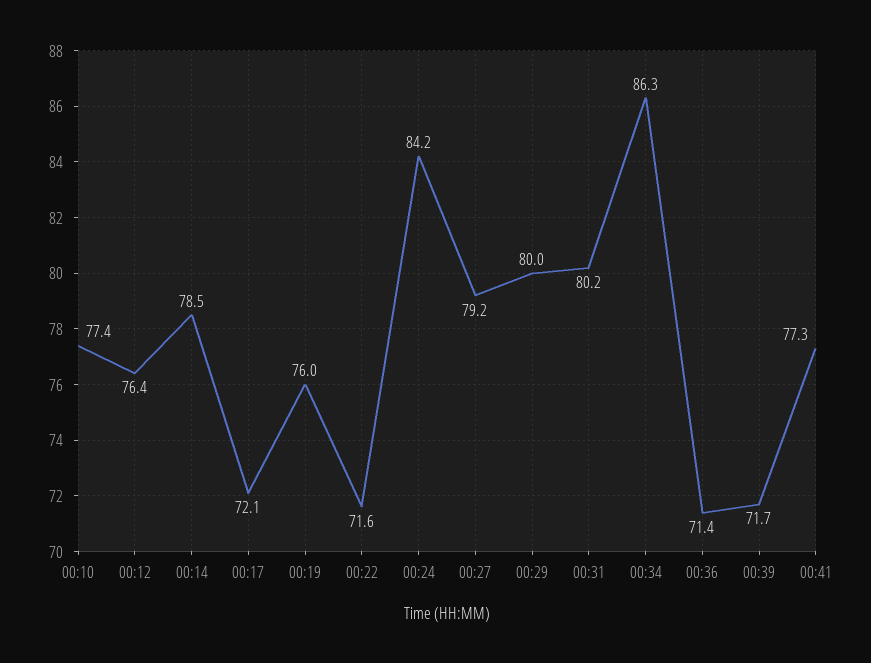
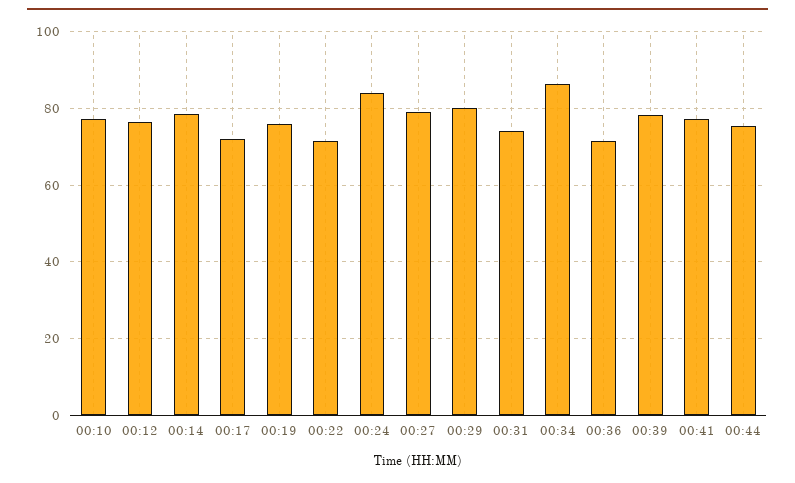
00:31: 80.2 -> 74
00:39: 71.7 -> 78
00:44: none -> 76

